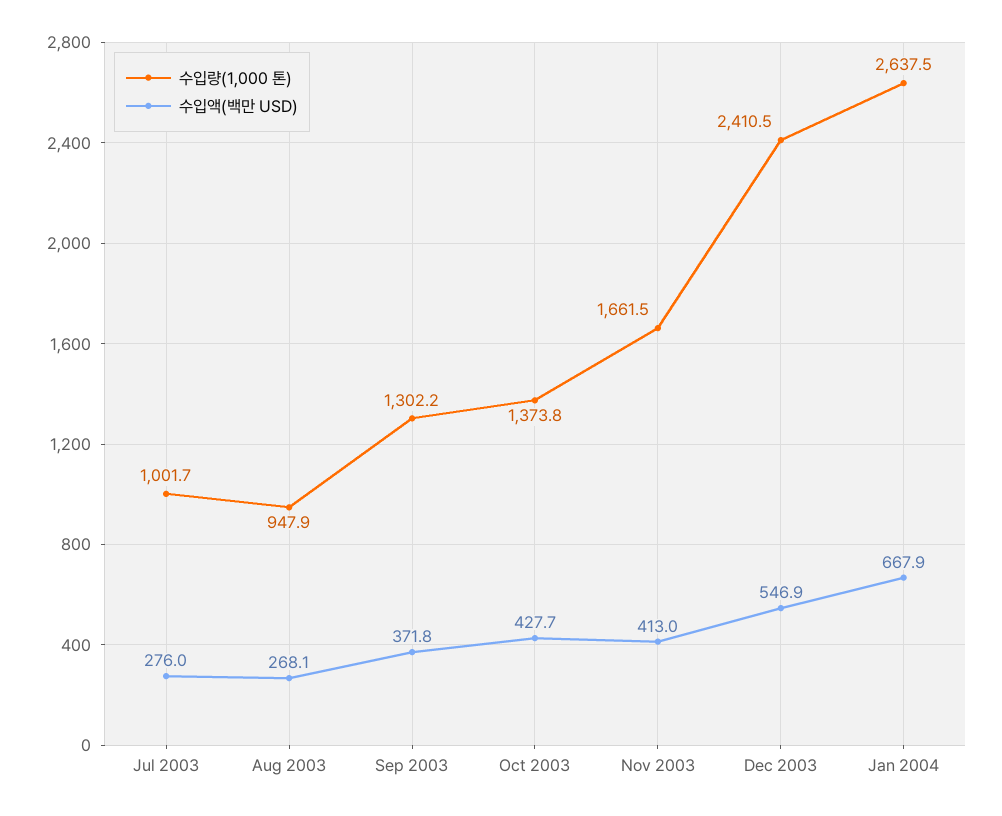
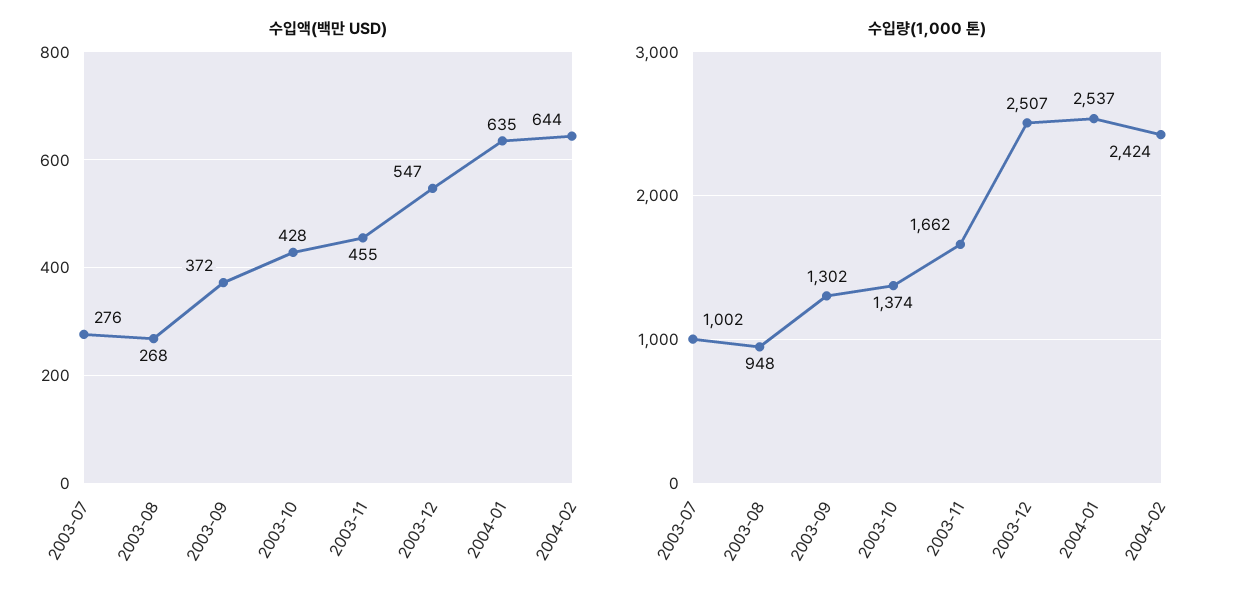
수입액(백만 USD), Nov 2003: 413 -> 455
수입량(1,000 톤), Dec 2003: 2410.5 -> 2507
수입량(1,000 톤), Jan 2004: 2637.5 -> 2537
수입액(백만 USD), Jan 2004: 667.9 -> 635
수입액(백만 USD), 2004-02: none -> 644
수입량(1,000 톤), 2004-02: none -> 2424

